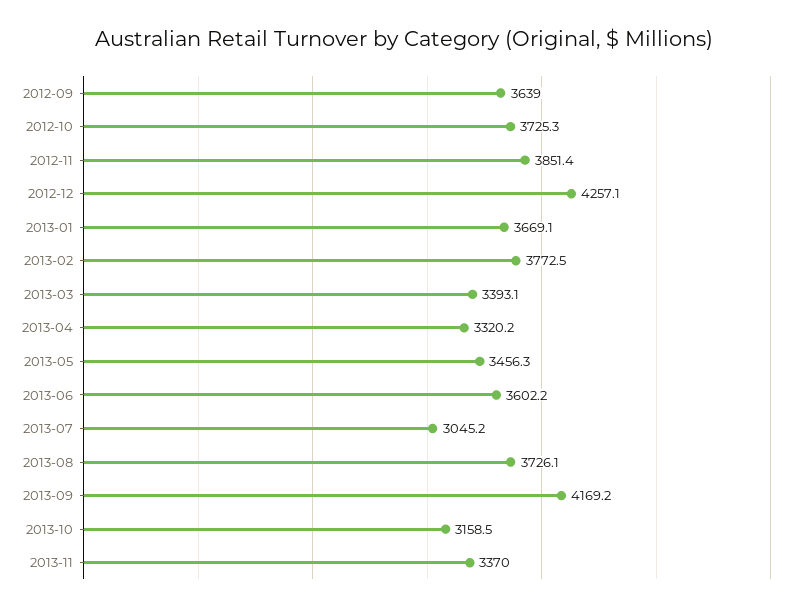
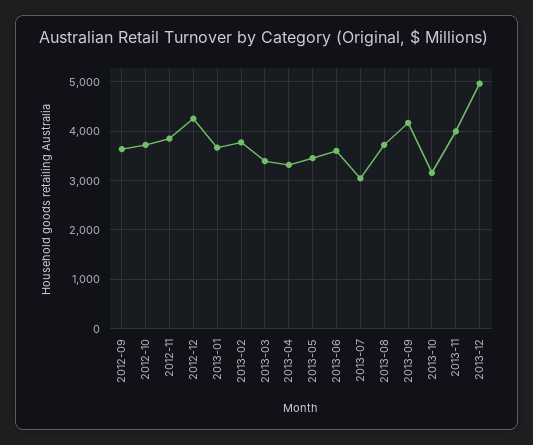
2013-11: 3370 -> 4000
2013-12: none -> 5000

